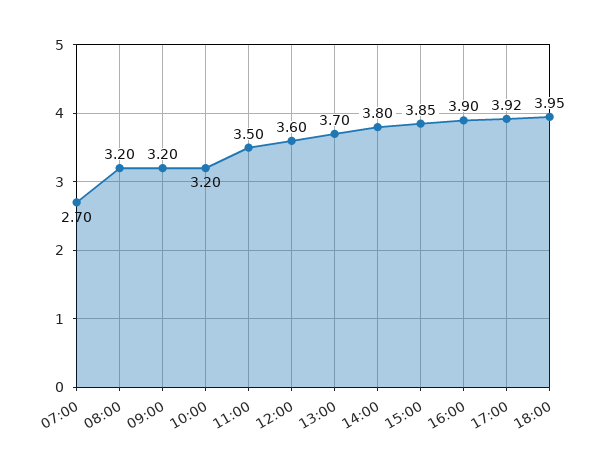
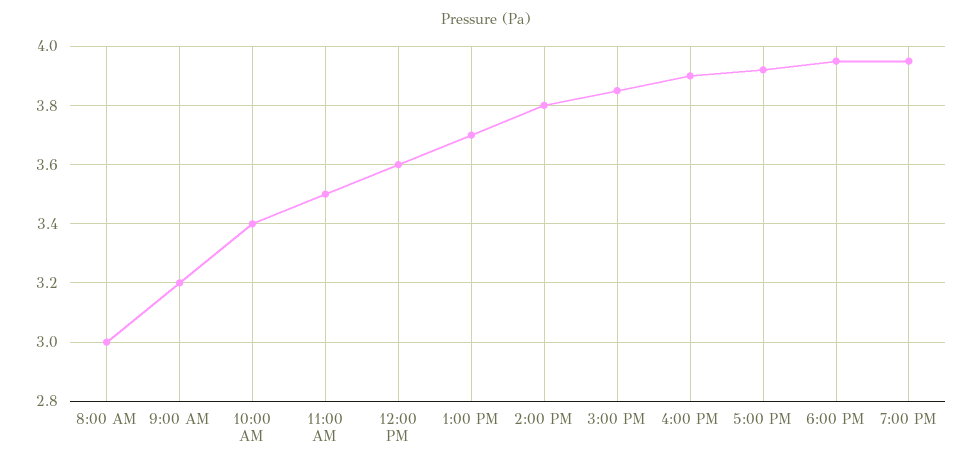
07:00: 2.7 -> none
08:00: 3.2 -> 3
10:00: 3.2 -> 3.4
7:00 PM: none -> 3.95

